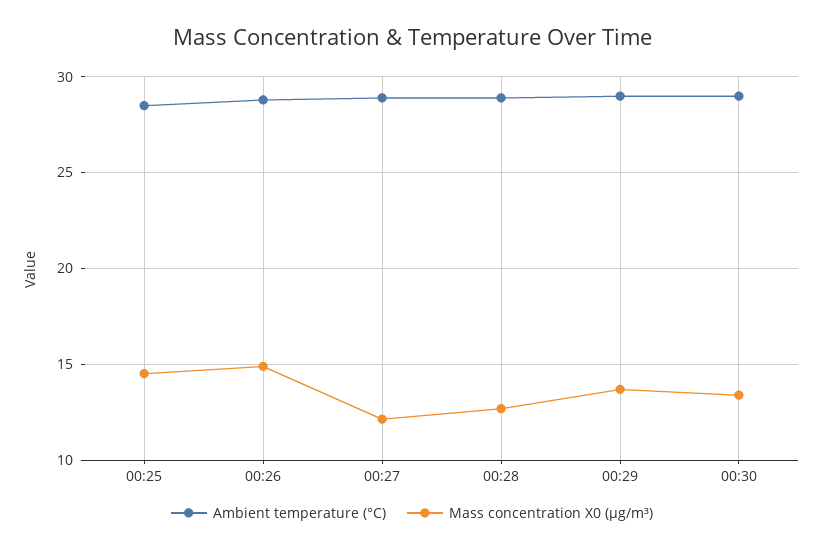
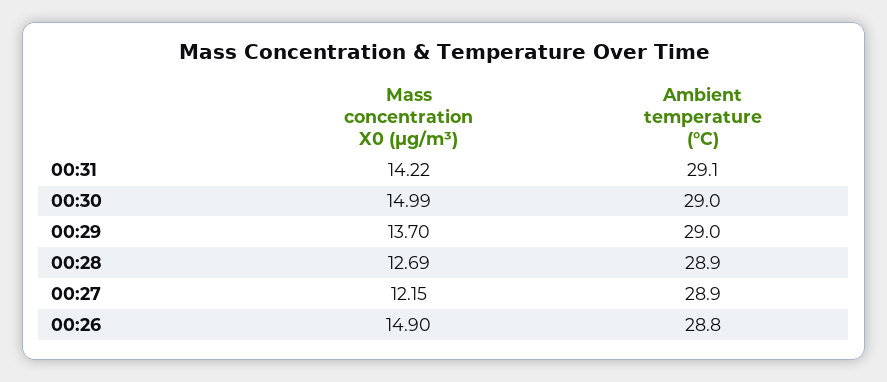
Ambient temperature (°C), 00:25: 28.5 -> none
Mass concentration X0 (μg/m³), 00:25: 14.5 -> none
Mass concentration X0 (μg/m³), 00:30: 13.5 -> 14.99
Mass concentration X0 (μg/m³), 00:31: none -> 14.22
Ambient temperature (°C), 00:31: none -> 29.1

